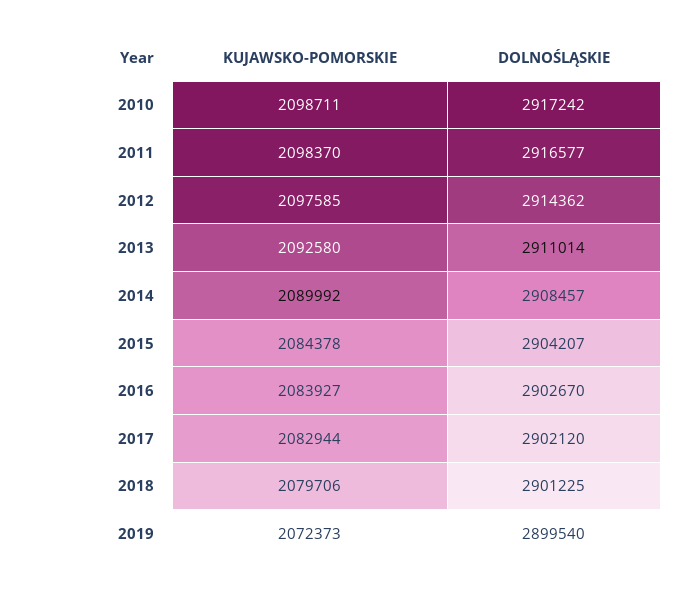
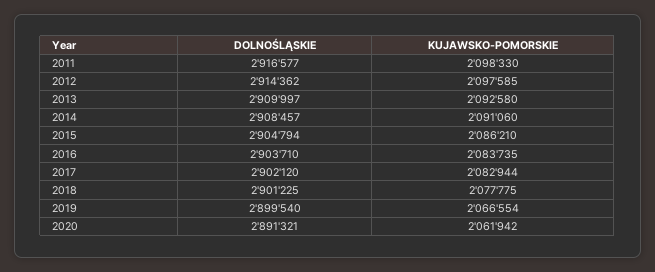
KUJAWSKO-POMORSKIE, 2010: 2098711 -> none
DOLNOŚLĄSKIE, 2010: 2917242 -> none
KUJAWSKO-POMORSKIE, 2011: 2098370 -> 2098330
DOLNOŚLĄSKIE, 2013: 2911014 -> 2909997
KUJAWSKO-POMORSKIE, 2014: 2089992 -> 2091060
KUJAWSKO-POMORSKIE, 2015: 2084378 -> 2086210
DOLNOŚLĄSKIE, 2015: 2904207 -> 2904794
KUJAWSKO-POMORSKIE, 2016: 2083927 -> 2083735
DOLNOŚLĄSKIE, 2016: 2902670 -> 2903710
KUJAWSKO-POMORSKIE, 2018: 2079706 -> 2077775
KUJAWSKO-POMORSKIE, 2019: 2072373 -> 2066554
DOLNOŚLĄSKIE, 2020: none -> 2891321
KUJAWSKO-POMORSKIE, 2020: none -> 2061942

